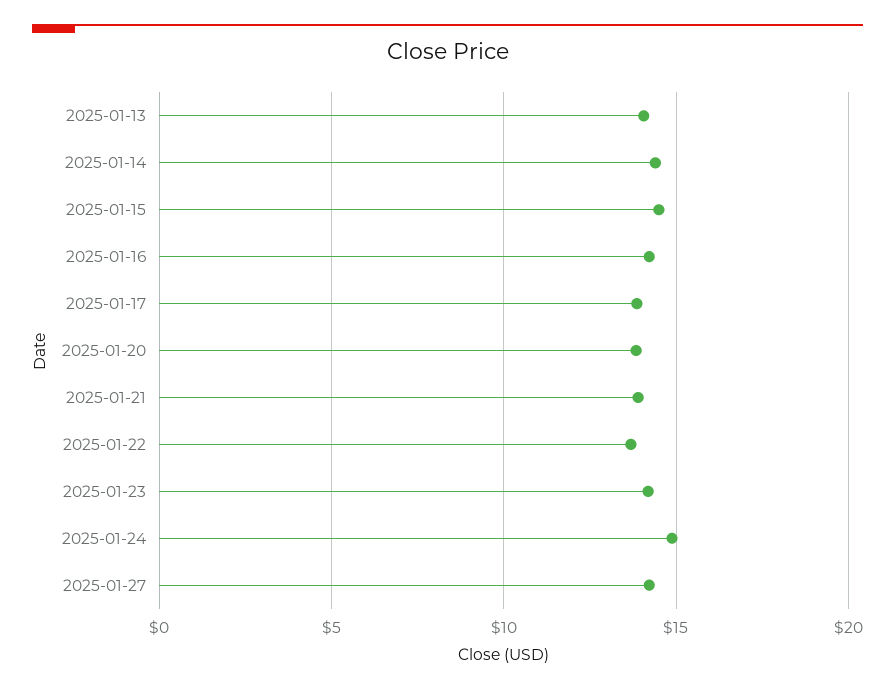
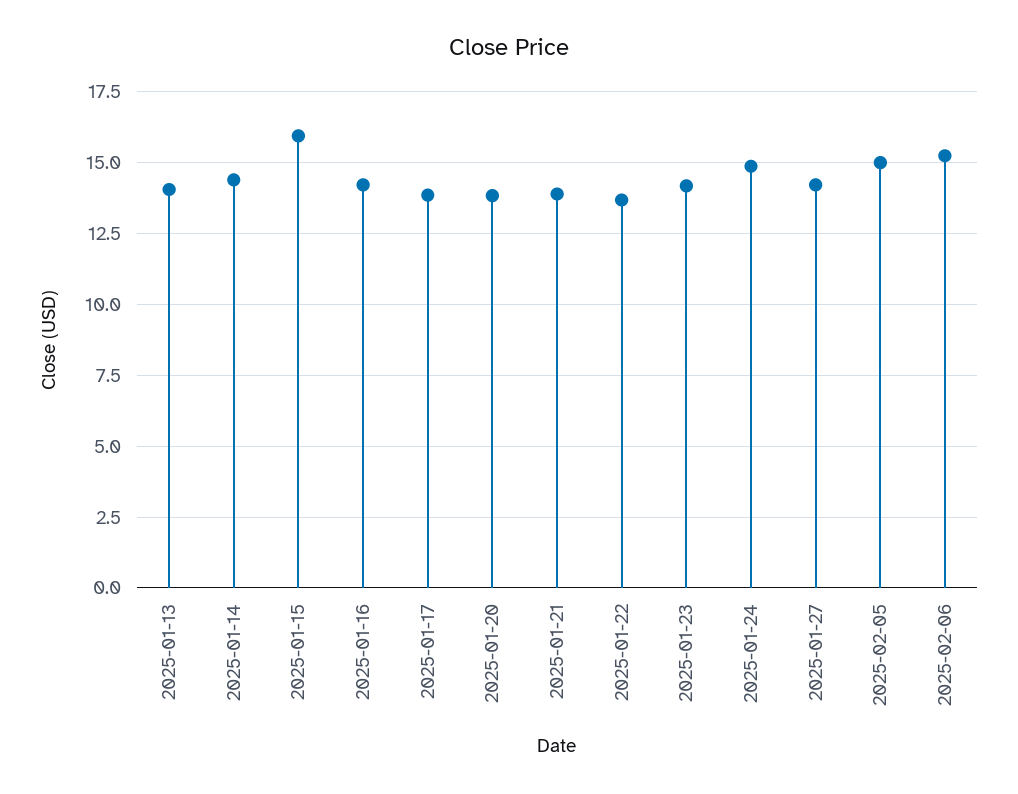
2025-01-15: 14.5 -> 16
2025-02-05: none -> 15
2025-02-06: none -> 15.25

